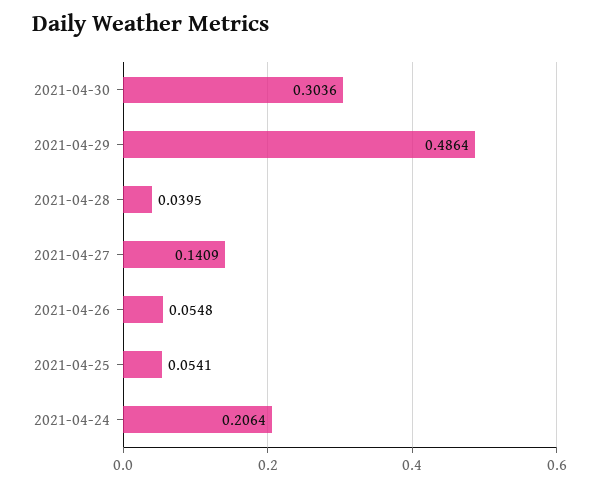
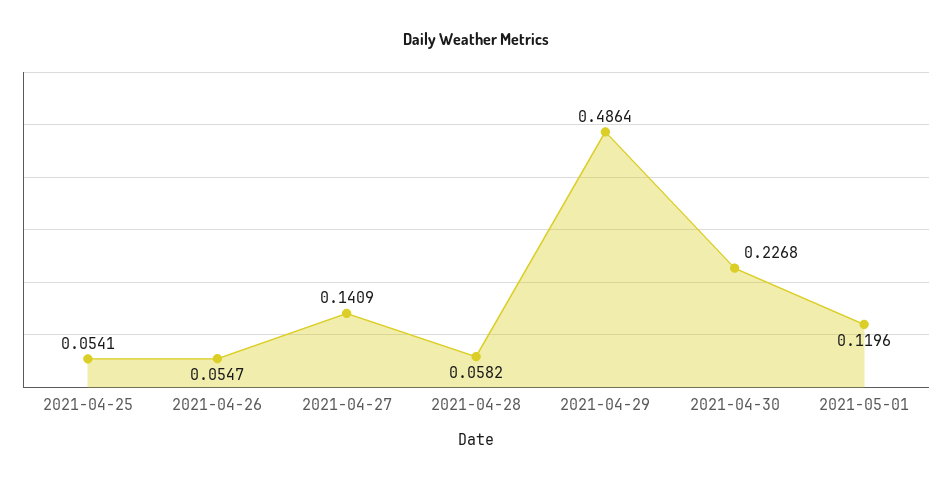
2021-04-30: 0.3036 -> 0.2268
2021-04-28: 0.0395 -> 0.0582
2021-04-26: 0.0548 -> 0.0547
2021-04-24: 0.2064 -> none
2021-05-01: none -> 0.1196

